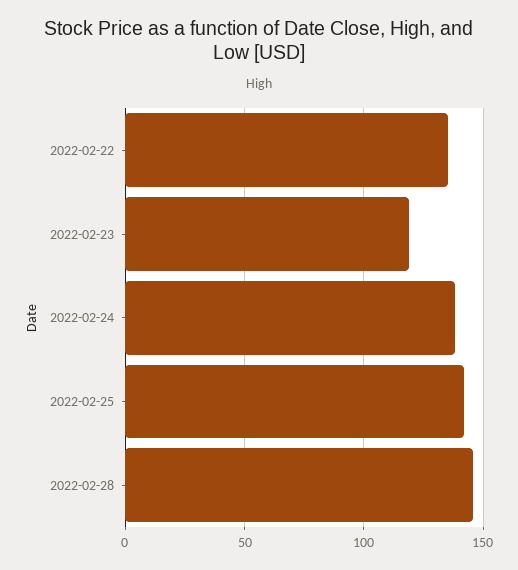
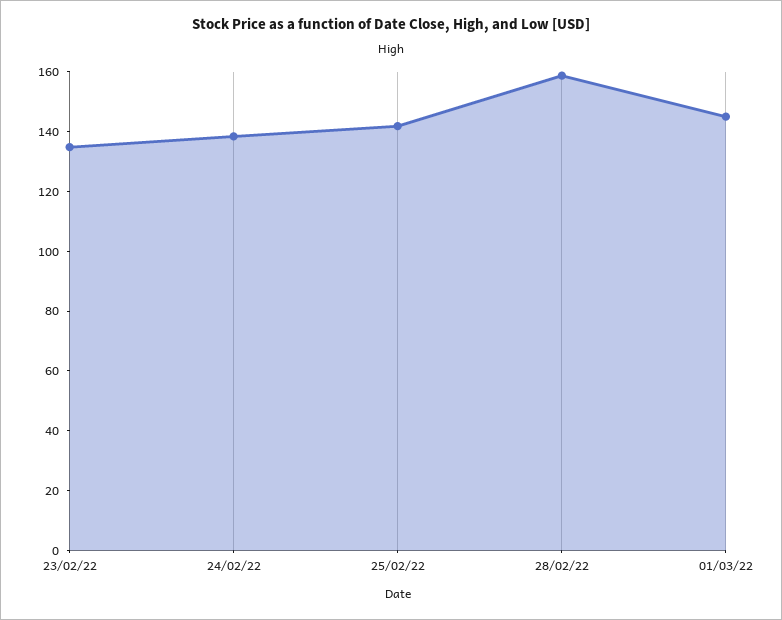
2022-02-22: 135 -> none
2022-02-23: 120 -> 135
2022-02-28: 145 -> 160
01/03/22: none -> 145

